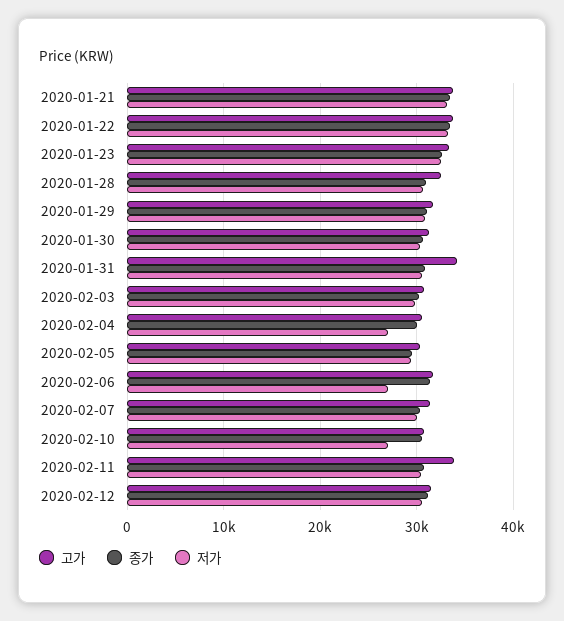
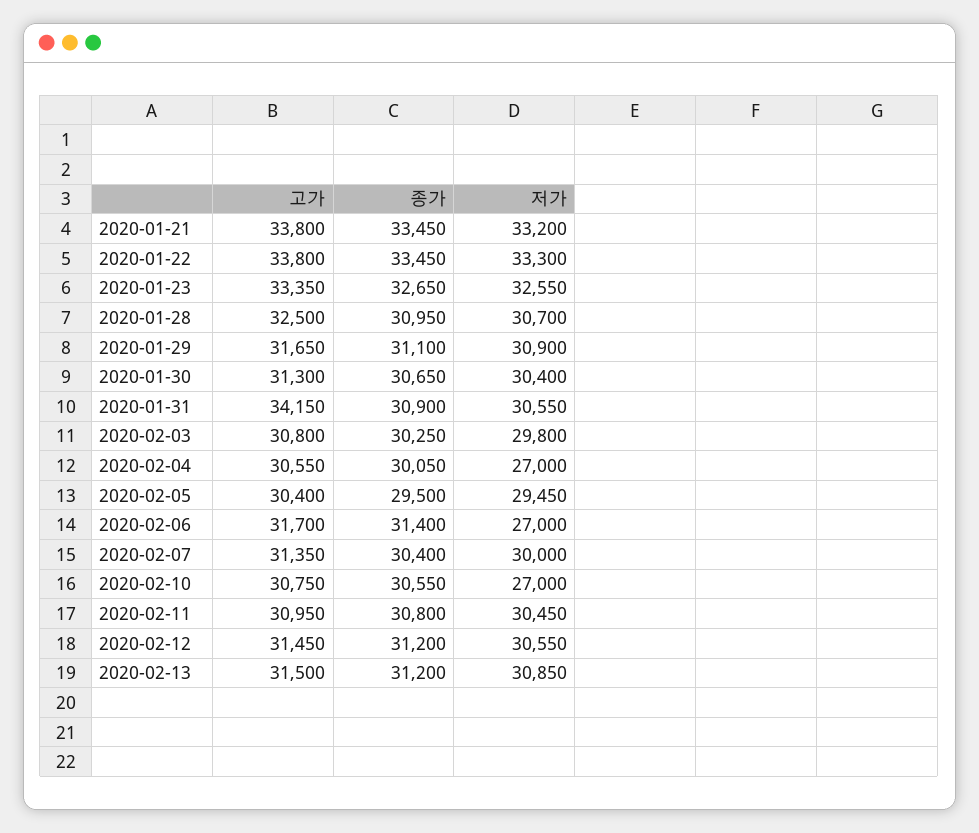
고가, 2020-02-11: 34000 -> 30950
고가, 2020-02-13: none -> 31500
종가, 2020-02-13: none -> 31200
저가, 2020-02-13: none -> 30850

